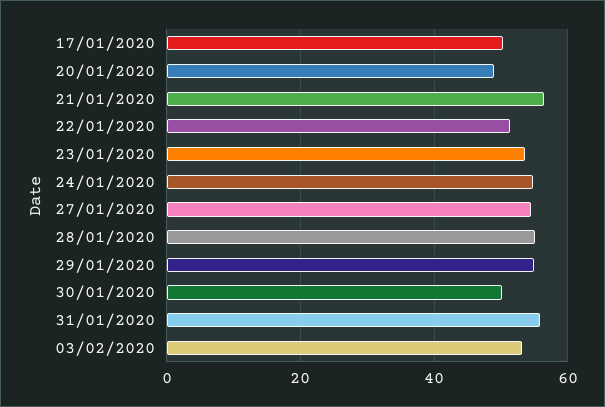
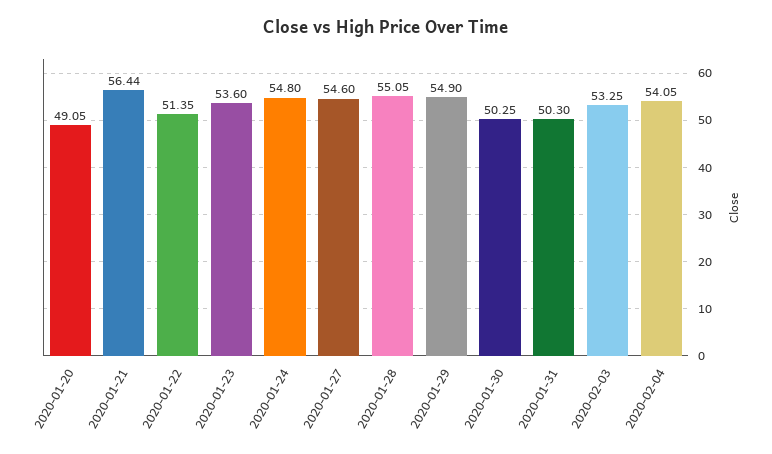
17/01/2020: 50 -> none
31/01/2020: 56 -> 50.3
2020-02-04: none -> 54.05

